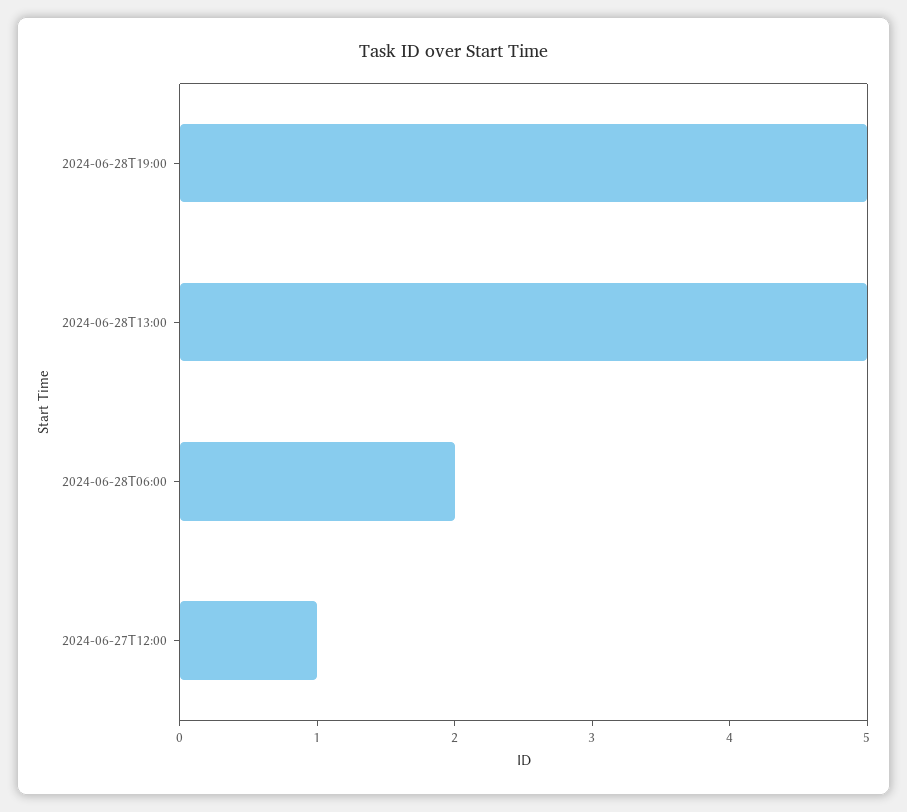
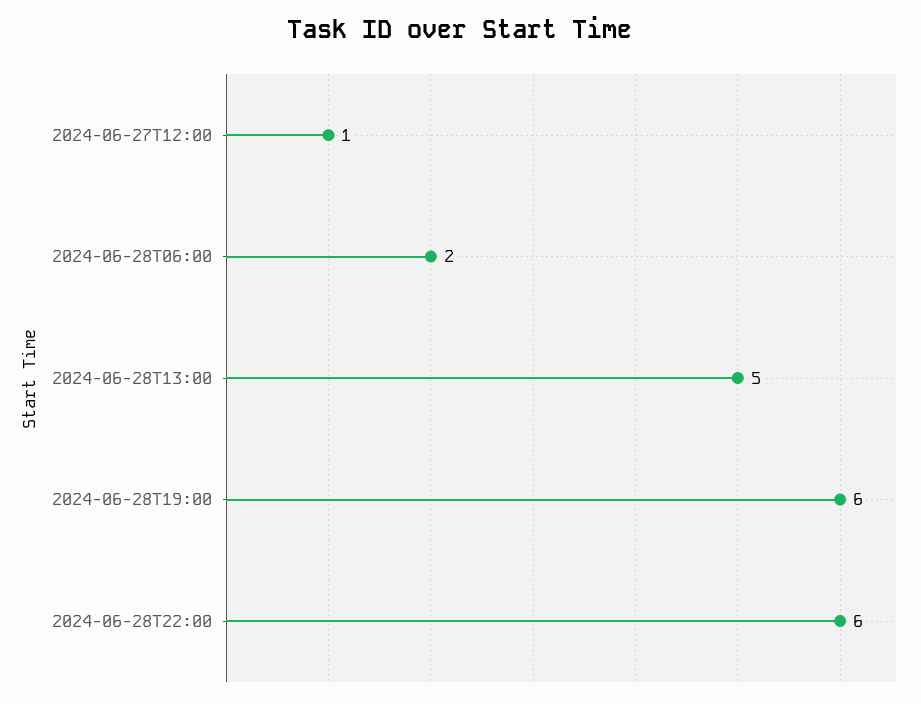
2024-06-28T19:00: 5 -> 6
2024-06-28T22:00: none -> 6

